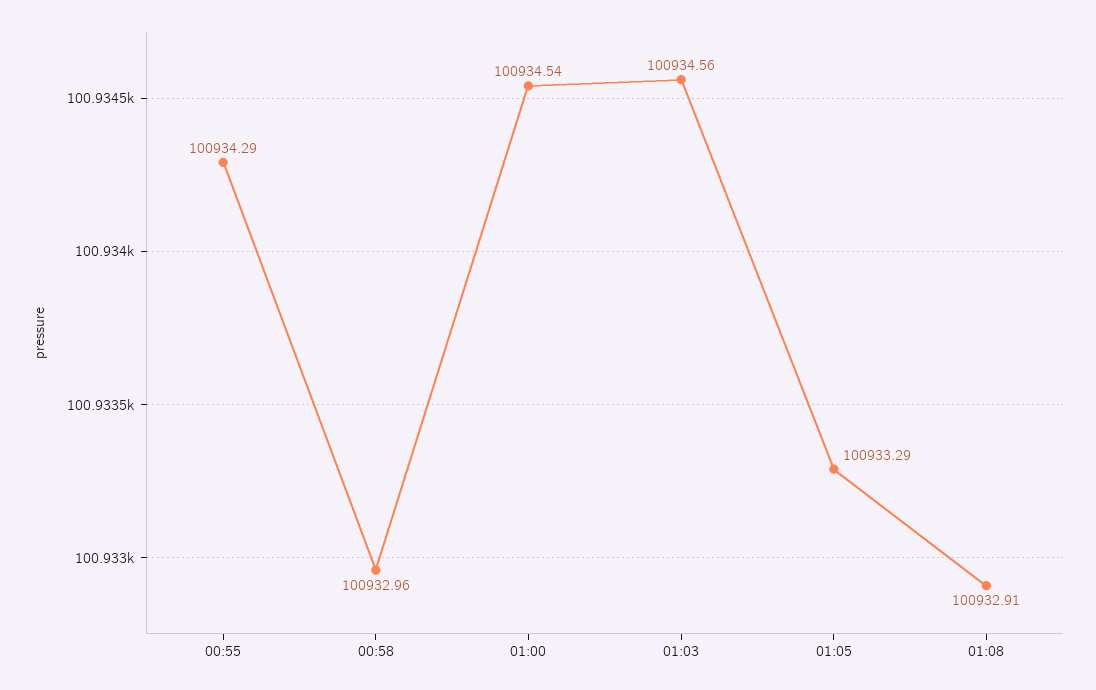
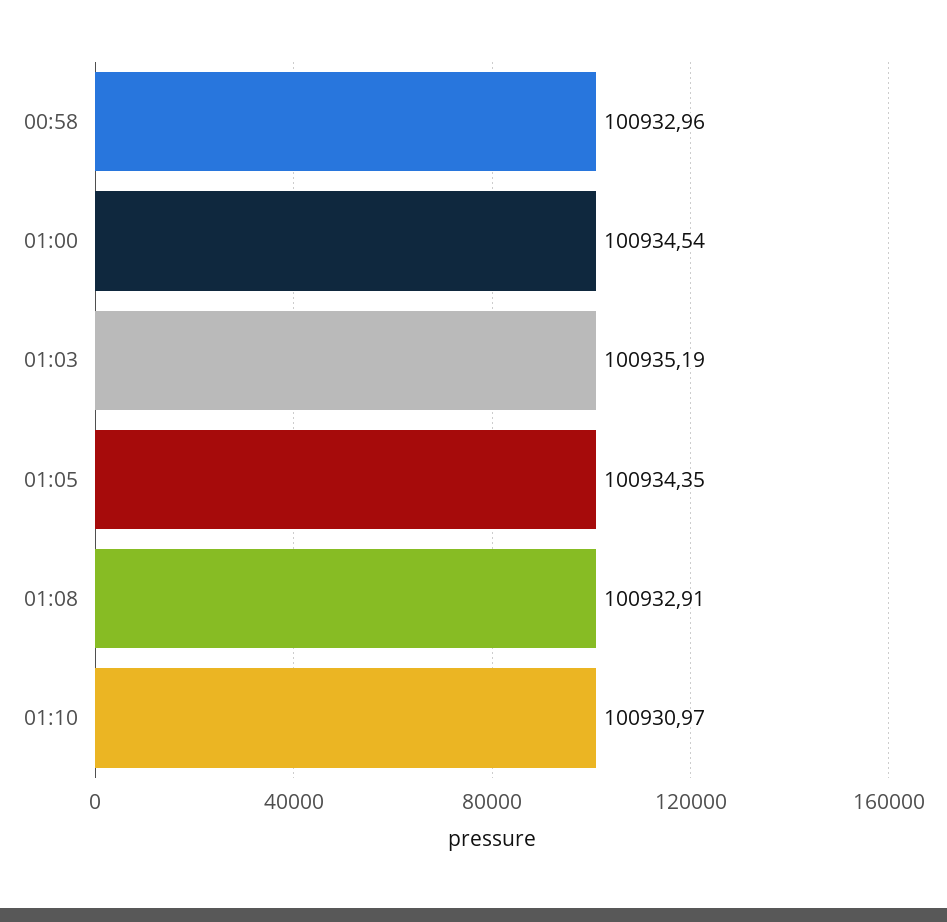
00:55: 100934.29 -> none
01:03: 100934.56 -> 100935.19
01:05: 100933.29 -> 100934.35
01:10: none -> 100930.97

